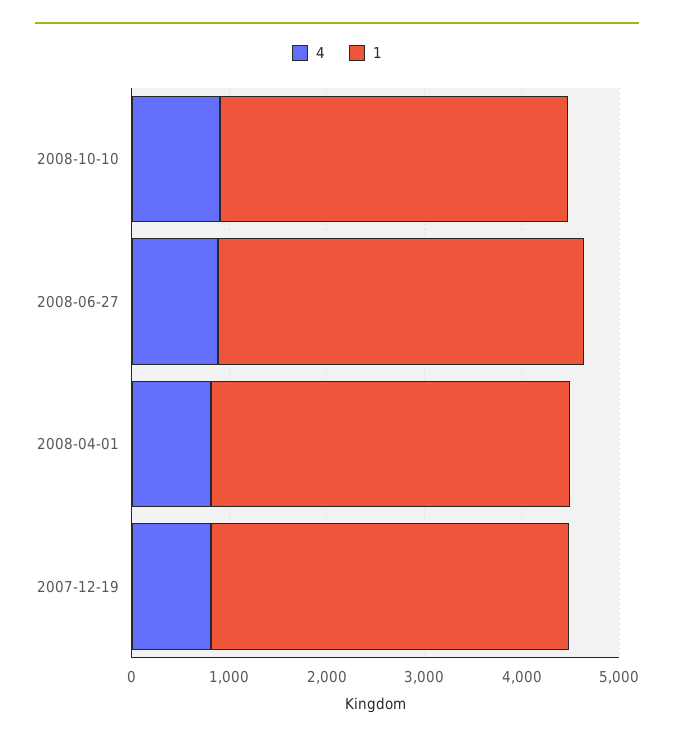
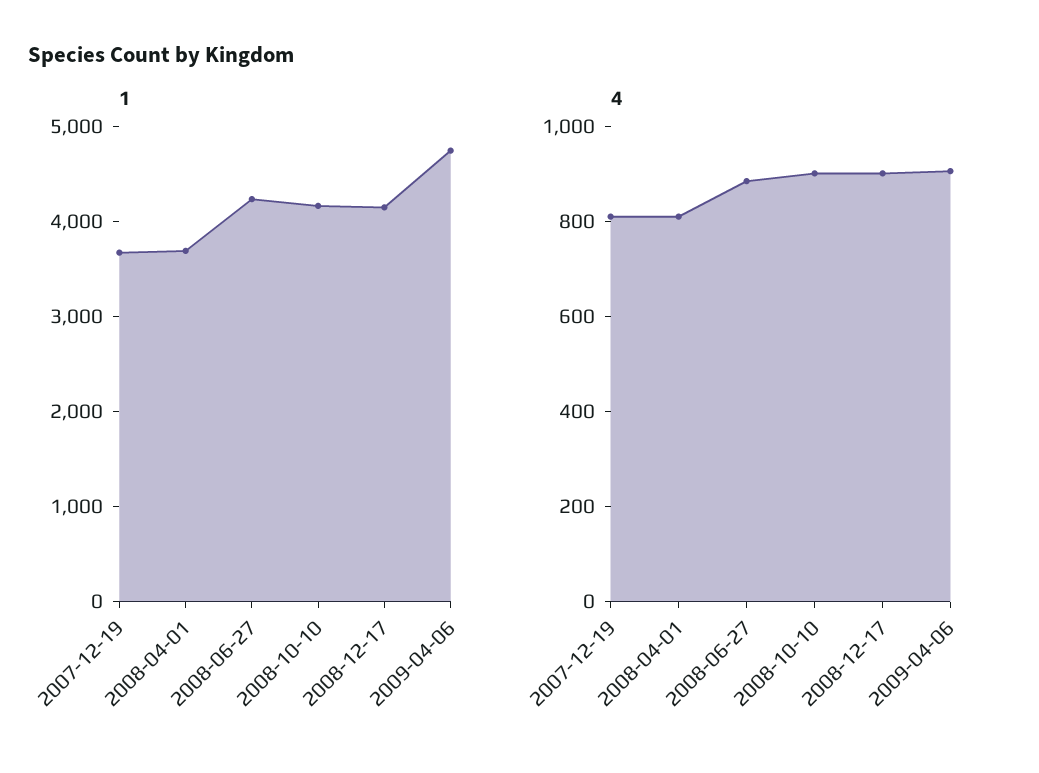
1, 2008-10-10: 3600 -> 4200
1, 2008-06-27: 3800 -> 4200
1, 2008-12-17: none -> 4200
1, 2009-04-06: none -> 4800
4, 2008-12-17: none -> 900
4, 2009-04-06: none -> 900

